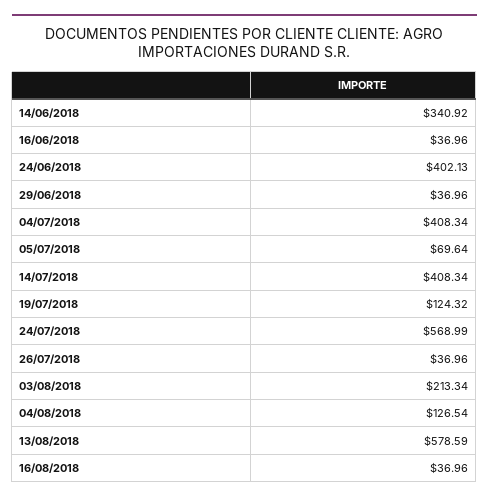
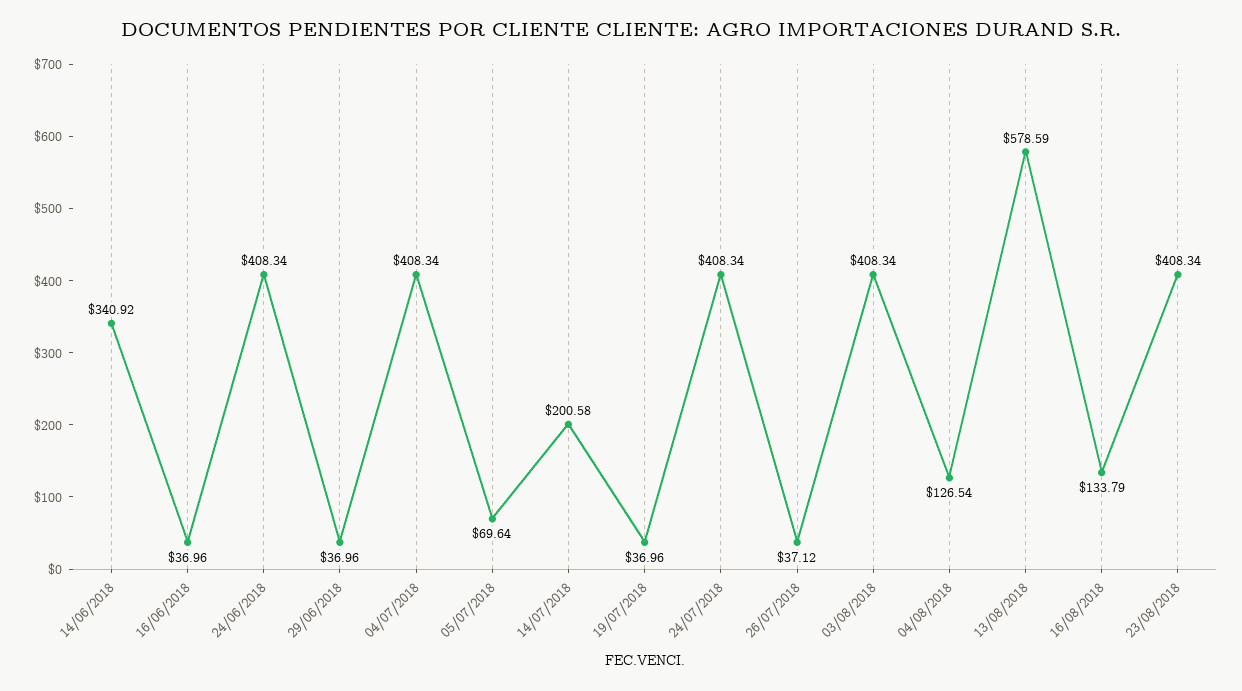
24/06/2018: 402.13 -> 408.34
14/07/2018: 408.34 -> 200.58
19/07/2018: 124.32 -> 36.96
24/07/2018: 568.99 -> 408.34
26/07/2018: 36.96 -> 37.12
03/08/2018: 213.34 -> 408.34
16/08/2018: 36.96 -> 133.79
23/08/2018: none -> 408.34

